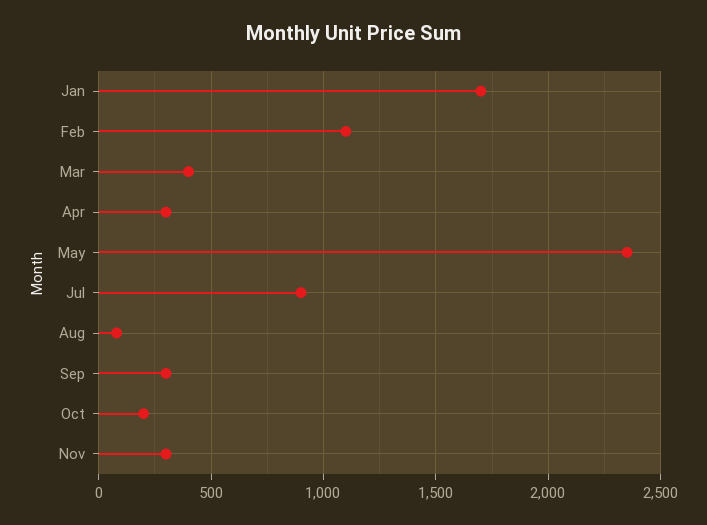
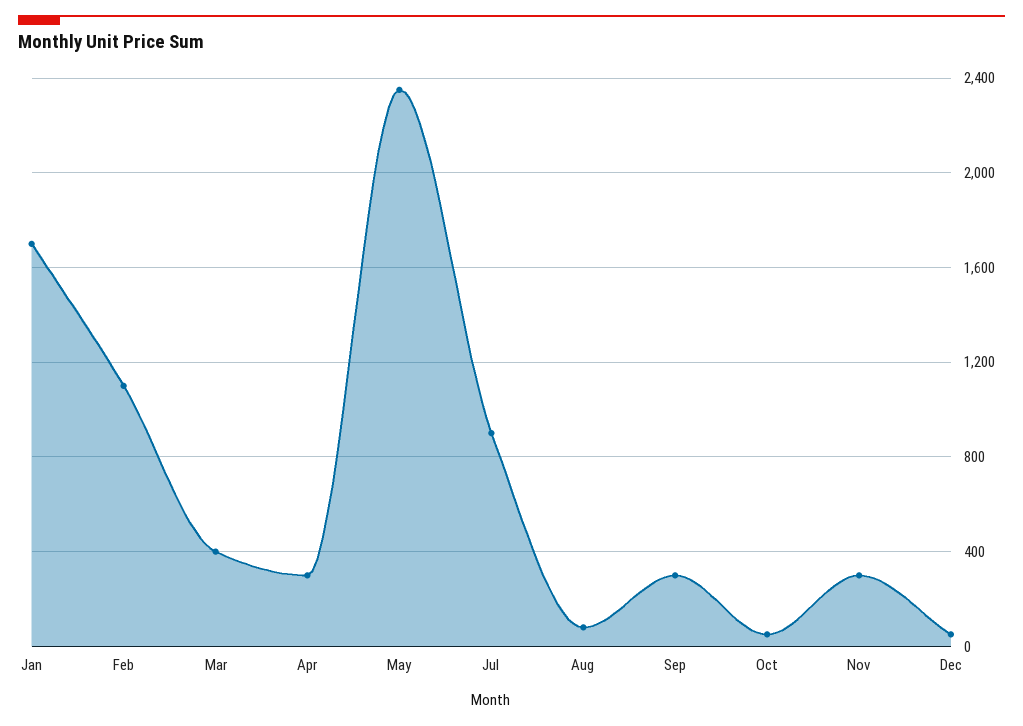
Oct: 200 -> 50
Dec: none -> 50

